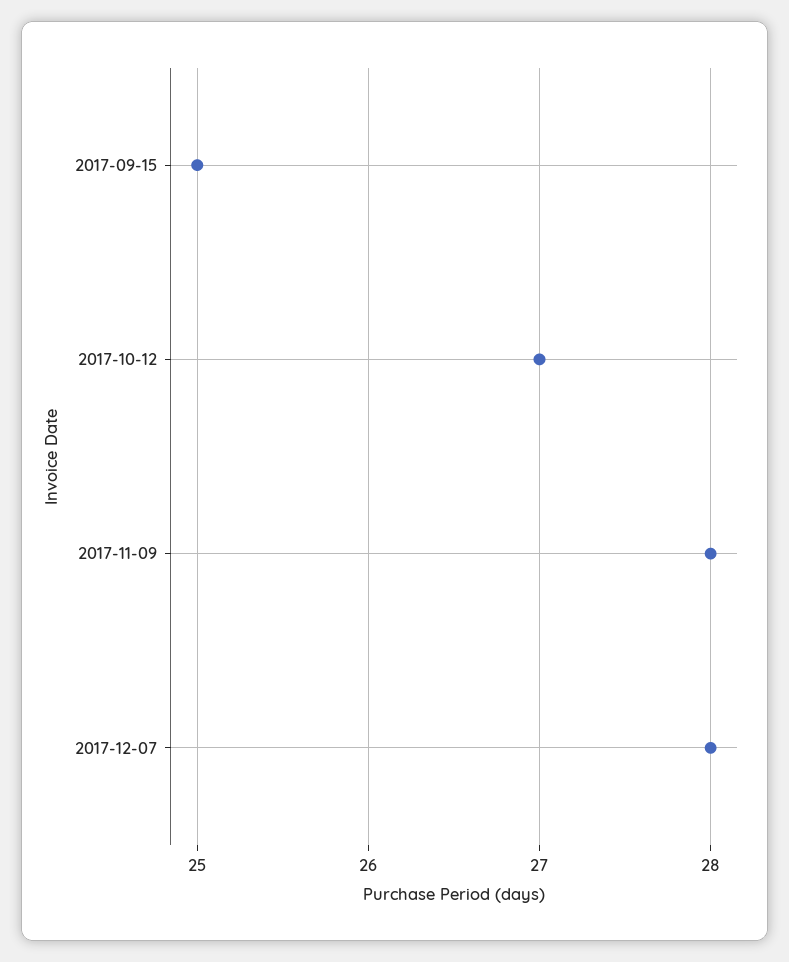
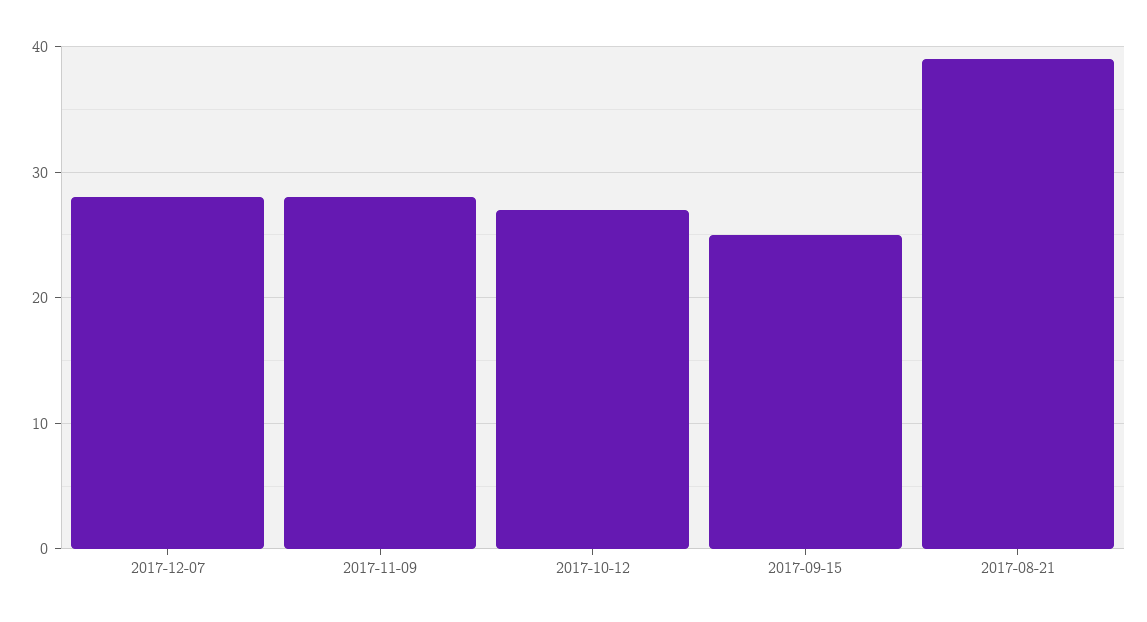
2017-08-21: none -> 39

